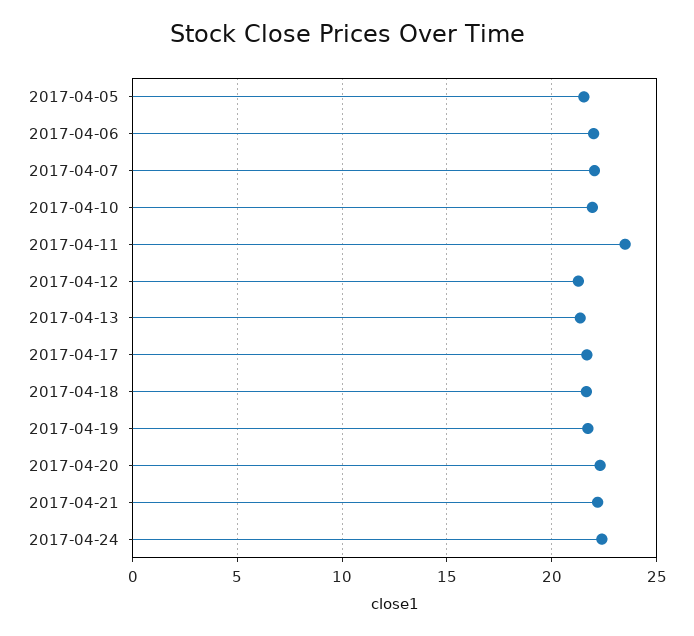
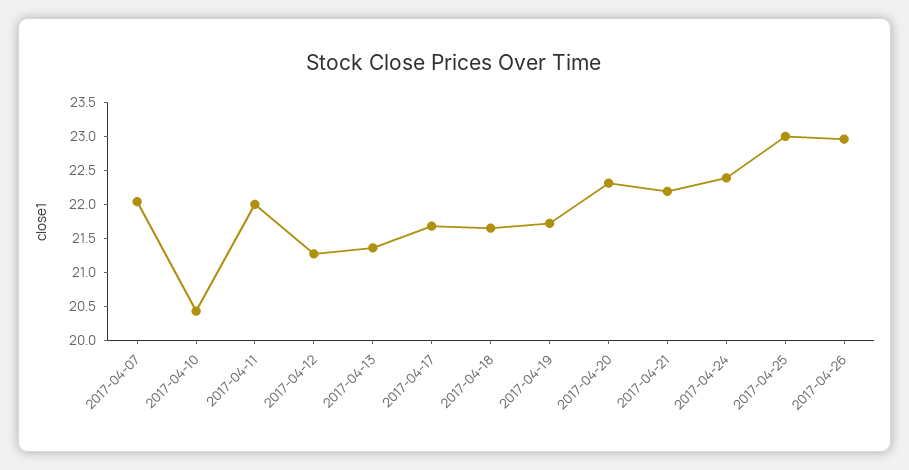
2017-04-05: 21.5 -> none
2017-04-06: 22 -> none
2017-04-10: 22 -> 20.5
2017-04-11: 23.5 -> 22
2017-04-25: none -> 23
2017-04-26: none -> 23

